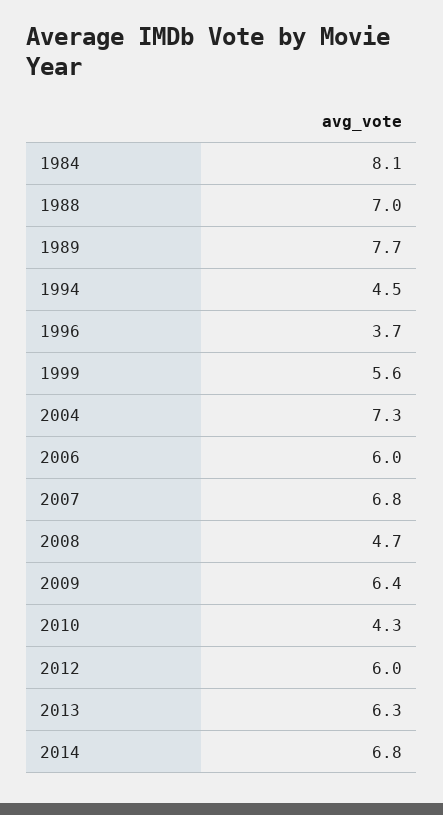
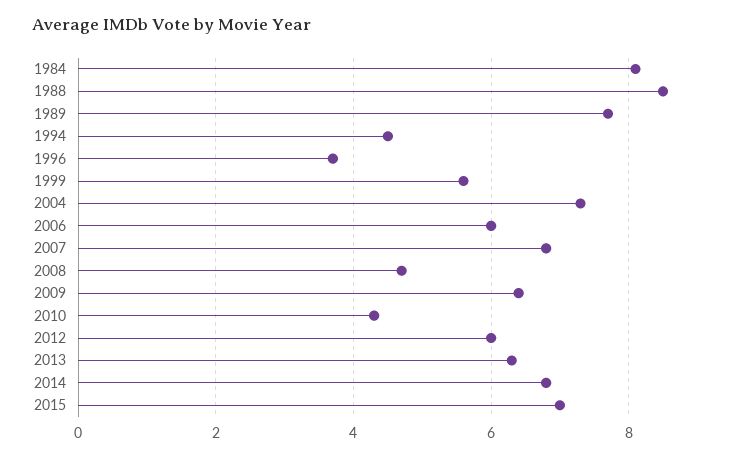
1988: 7 -> 8.5
2015: none -> 7

